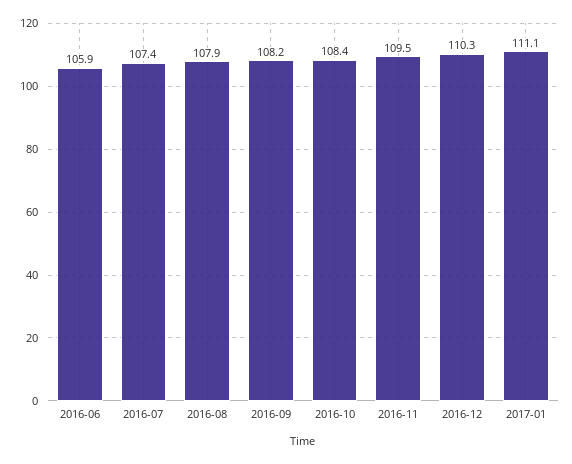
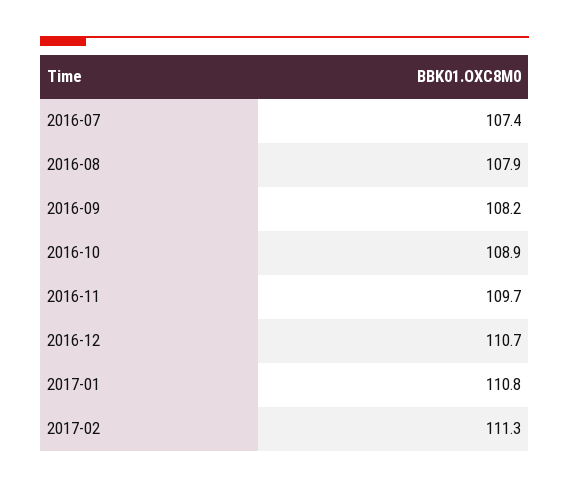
2016-06: 105.9 -> none
2016-10: 108.4 -> 108.9
2016-11: 109.5 -> 109.7
2016-12: 110.3 -> 110.7
2017-01: 111.1 -> 110.8
2017-02: none -> 111.3

